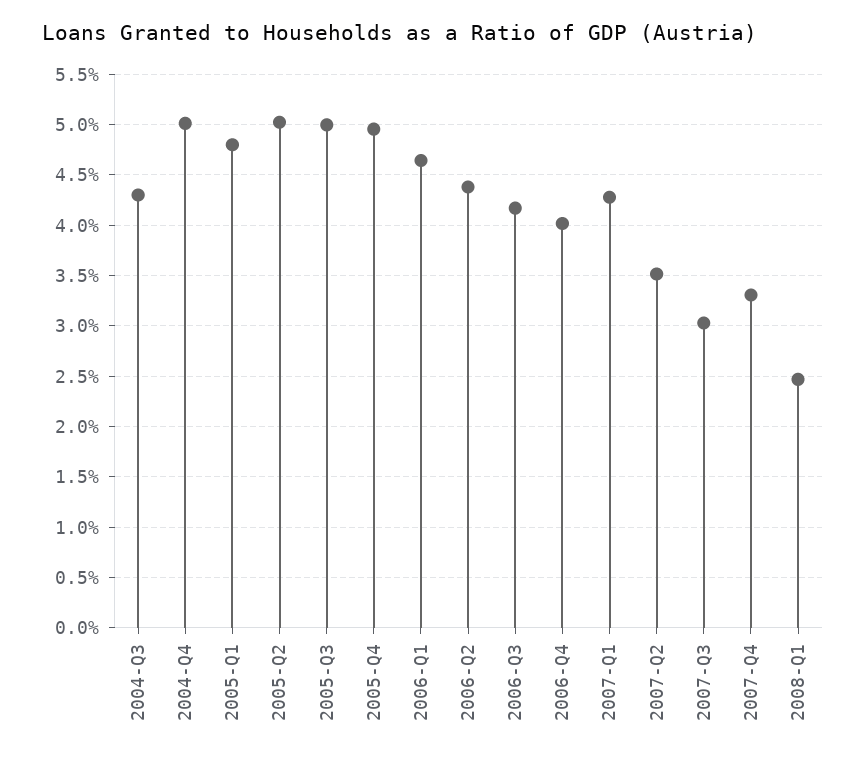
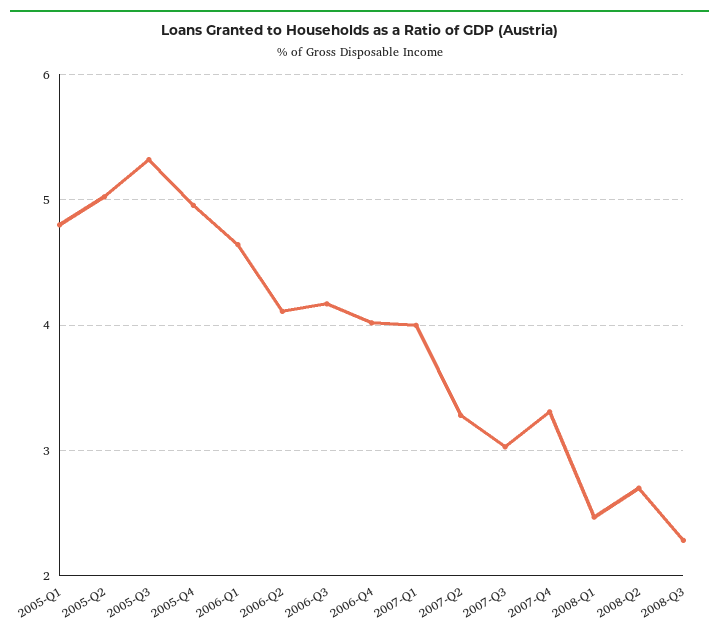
2004-Q3: 4.3 -> none
2004-Q4: 5 -> none
2005-Q3: 5 -> 5.3
2006-Q2: 4.4 -> 4.1
2007-Q1: 4.3 -> 4
2007-Q2: 3.5 -> 3.3
2008-Q2: none -> 2.7
2008-Q3: none -> 2.3

